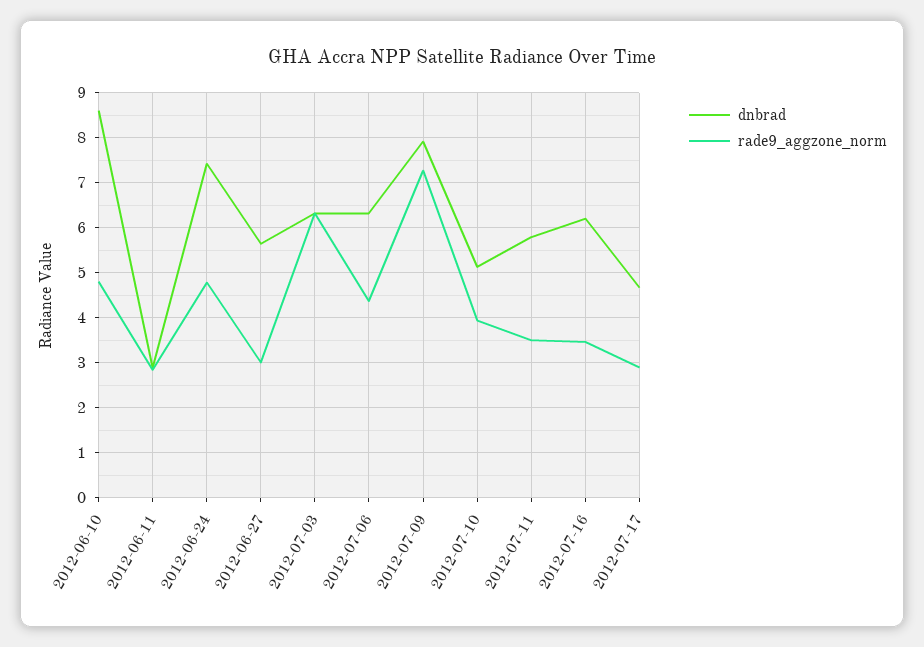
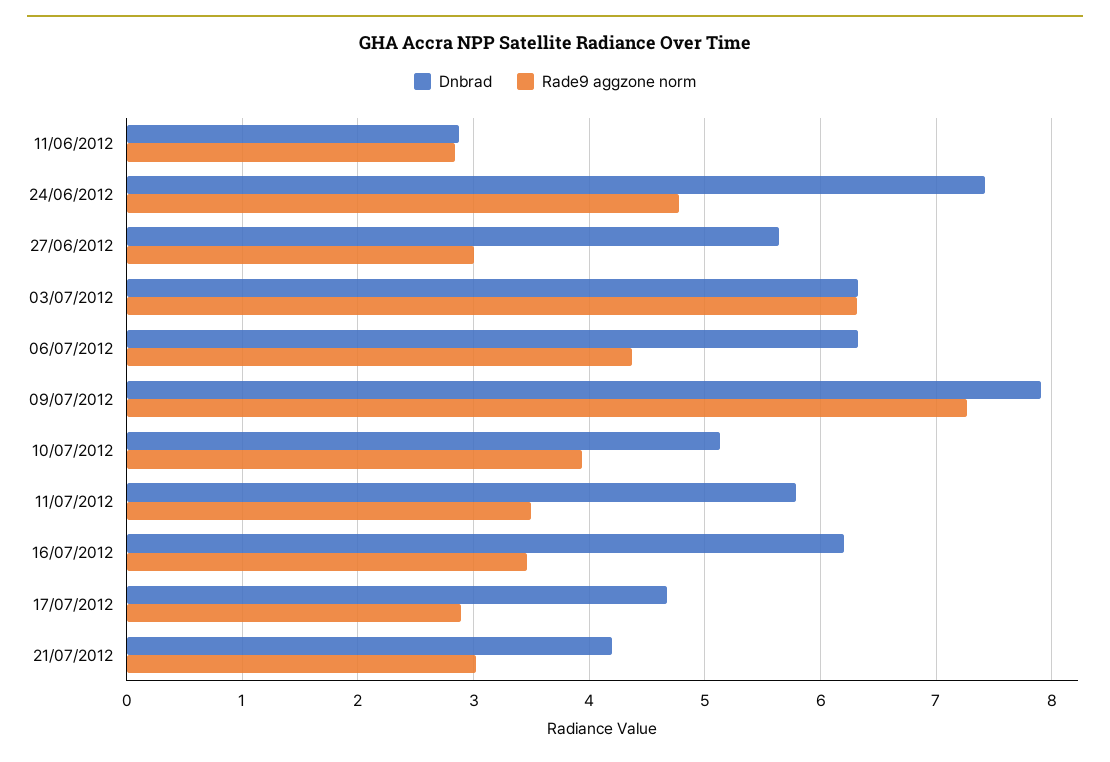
dnbrad, 2012-06-10: 8.6 -> none
rade9_aggzone_norm, 2012-06-10: 4.8 -> none
dnbrad, 21/07/2012: none -> 4.2
rade9_aggzone_norm, 21/07/2012: none -> 3

